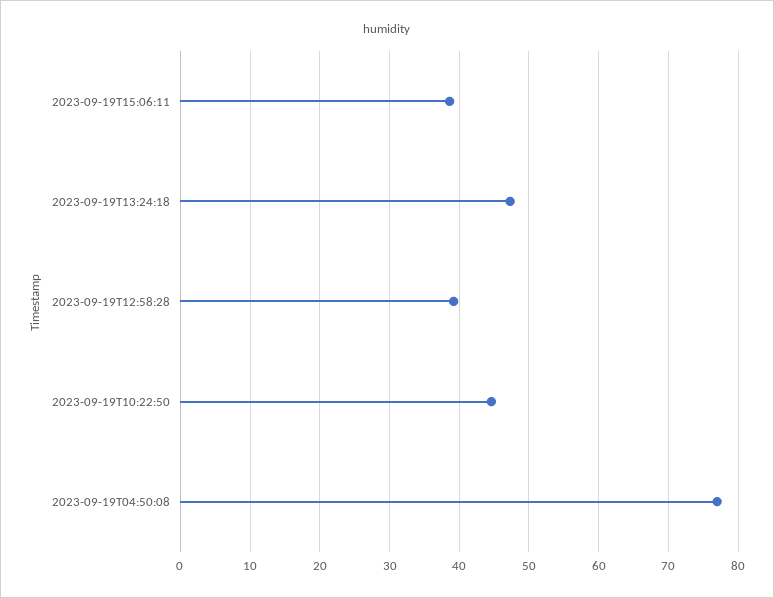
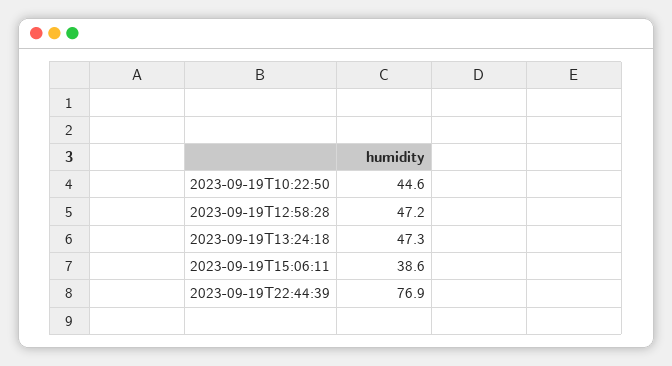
2023-09-19T12:58:28: 39 -> 47.2
2023-09-19T04:50:08: 77 -> none
2023-09-19T22:44:39: none -> 76.9

